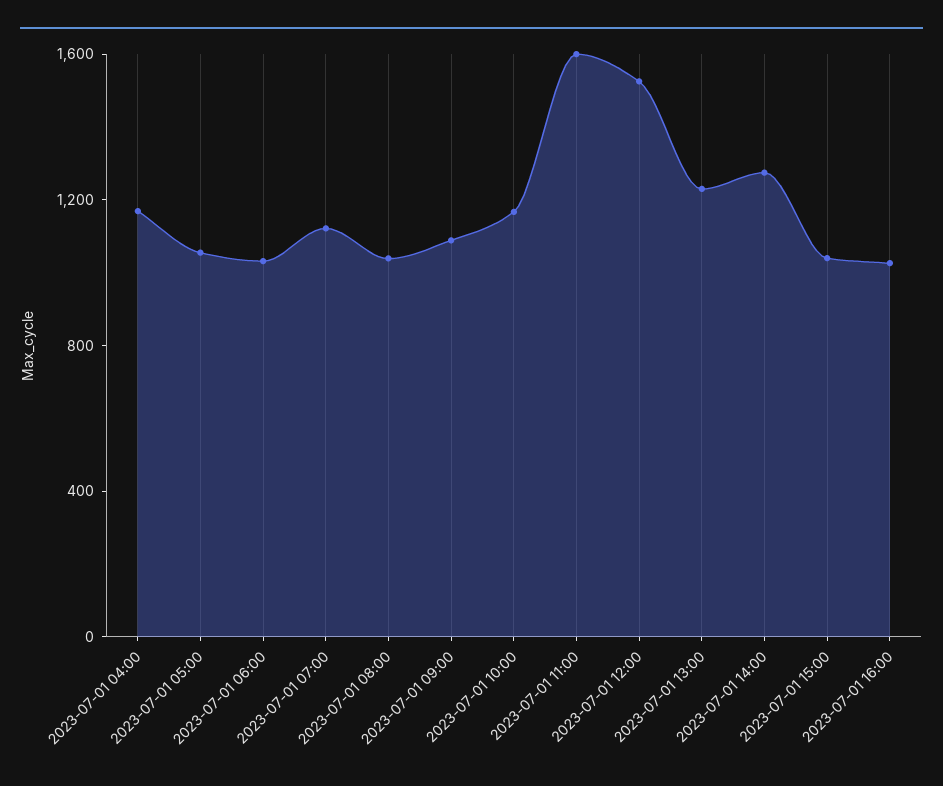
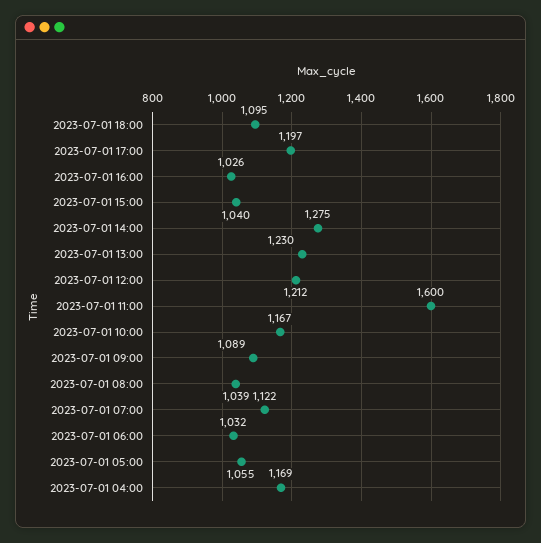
2023-07-01 12:00: 1500 -> 1212
2023-07-01 18:00: none -> 1095
2023-07-01 17:00: none -> 1197

